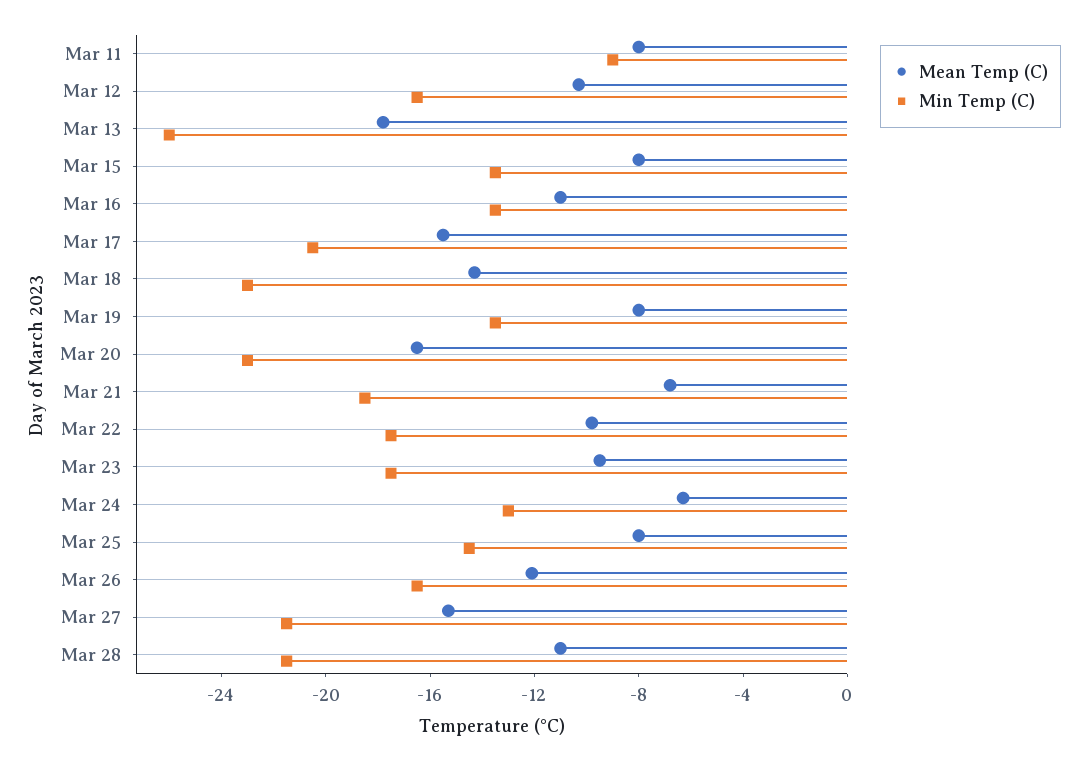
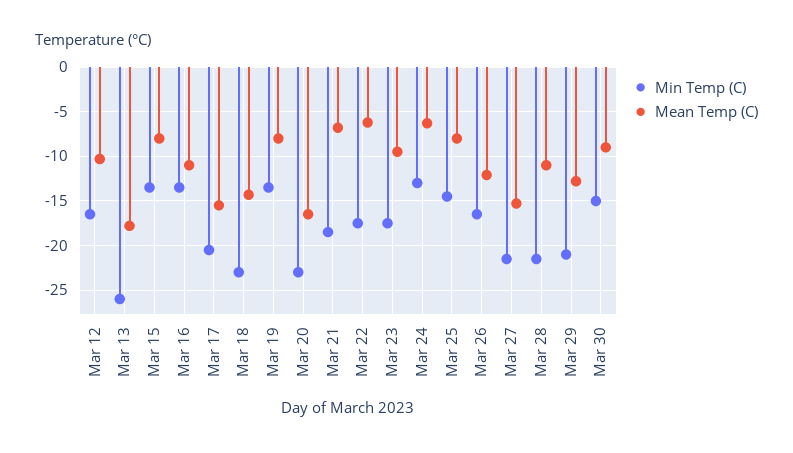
Mean Temp (C), Mar 11: -8 -> none
Min Temp (C), Mar 11: -9 -> none
Mean Temp (C), Mar 22: -10 -> -6
Min Temp (C), Mar 29: none -> -21
Mean Temp (C), Mar 29: none -> -13
Min Temp (C), Mar 30: none -> -15
Mean Temp (C), Mar 30: none -> -9

